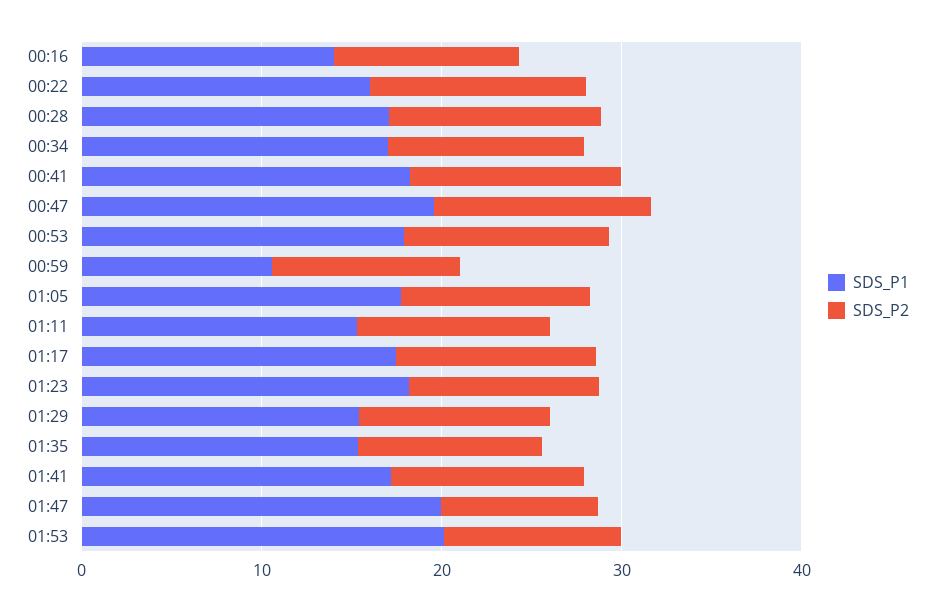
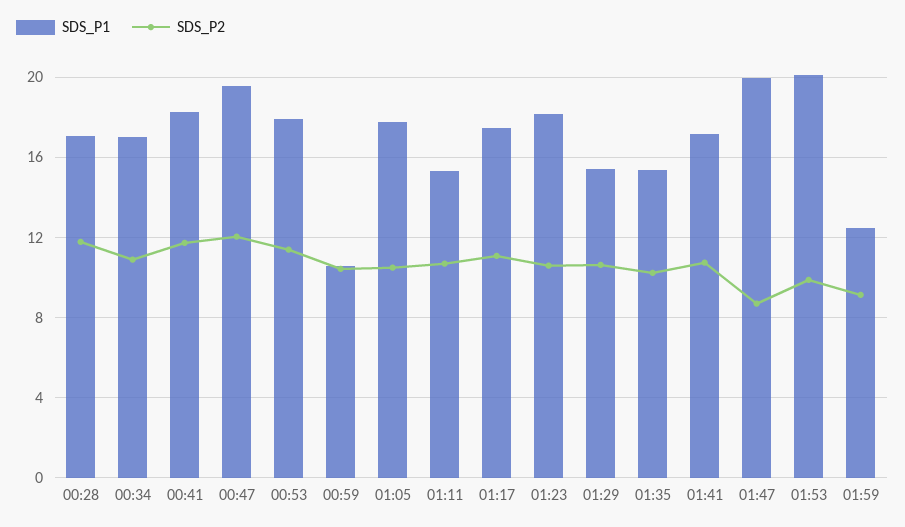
SDS_P1, 00:16: 14 -> none
SDS_P2, 00:16: 10 -> none
SDS_P1, 00:22: 16 -> none
SDS_P2, 00:22: 12 -> none
SDS_P1, 01:59: none -> 12.5
SDS_P2, 01:59: none -> 9

